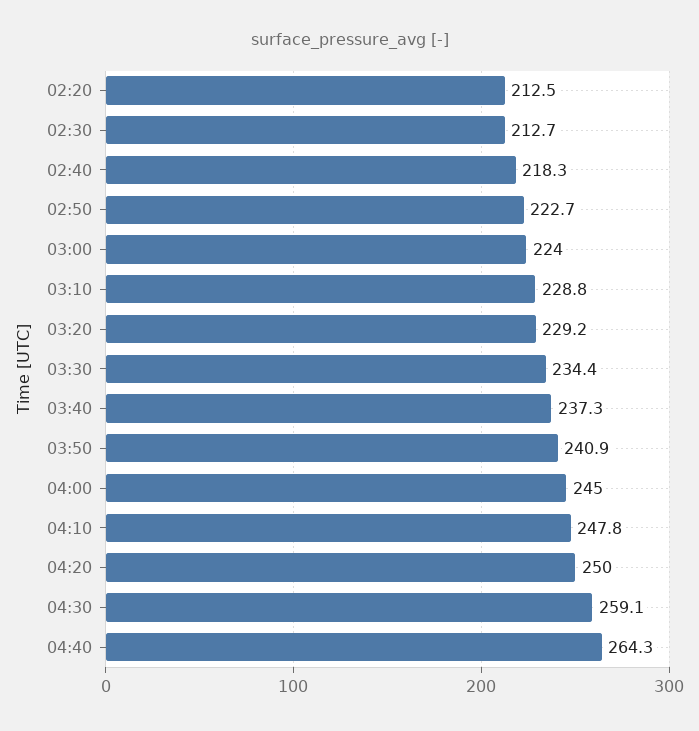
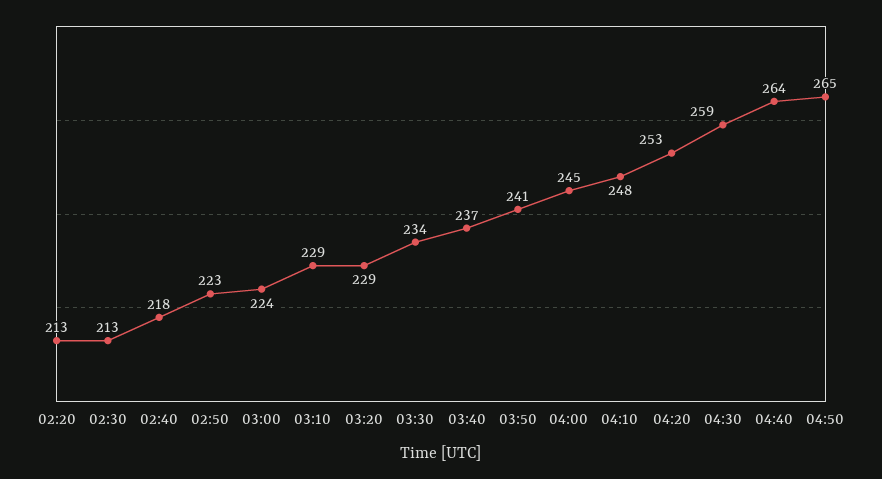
04:20: 250 -> 253
04:50: none -> 265

